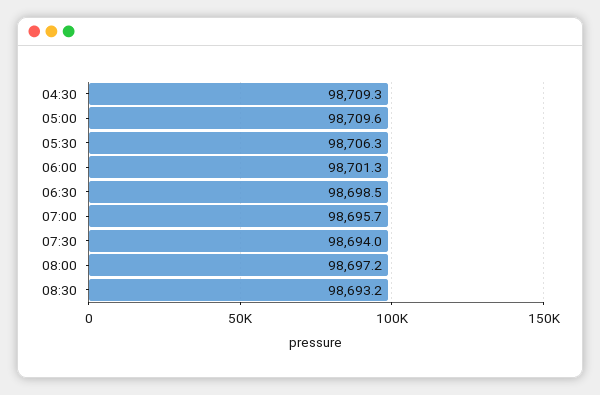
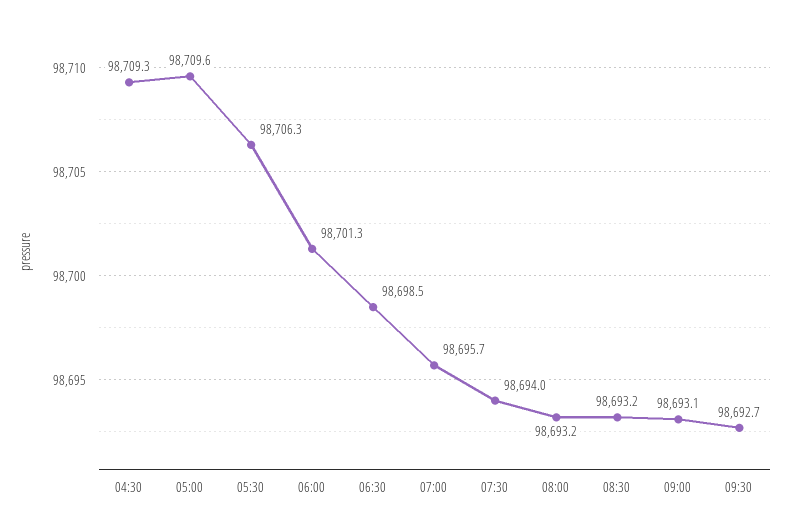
08:00: 98697.2 -> 98693.2
09:00: none -> 98693.1
09:30: none -> 98692.7

